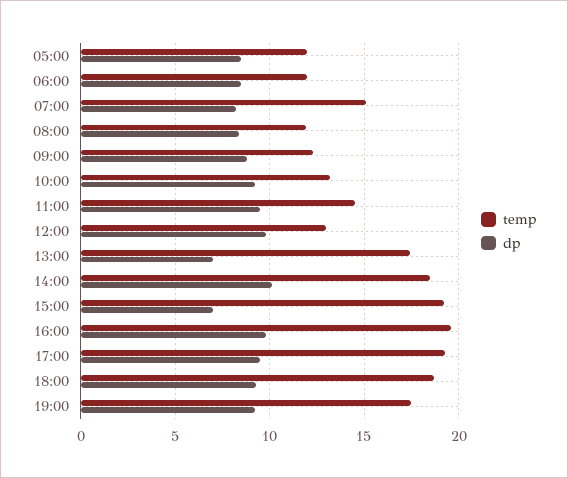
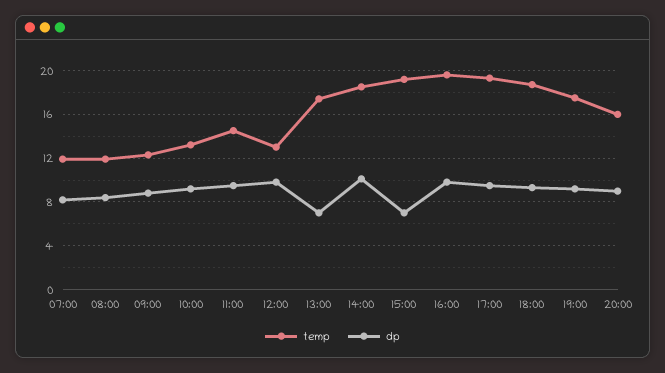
temp, 05:00: 12 -> none
dp, 05:00: 8.5 -> none
temp, 06:00: 12 -> none
dp, 06:00: 8.5 -> none
temp, 07:00: 15 -> 12
temp, 20:00: none -> 16
dp, 20:00: none -> 9

